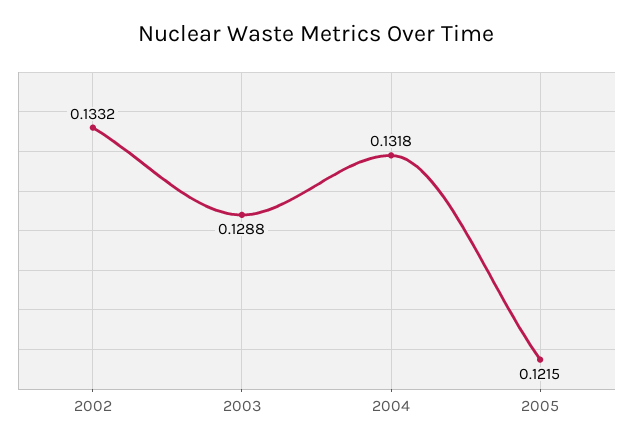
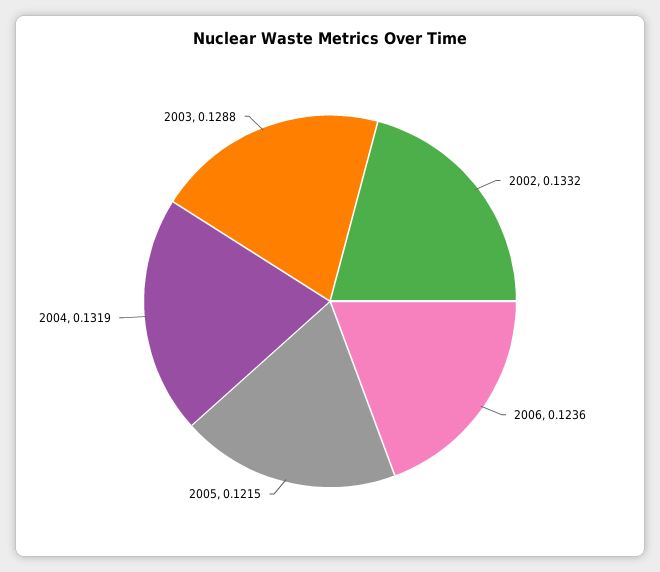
2004: 0.1318 -> 0.1319
2006: none -> 0.1236

